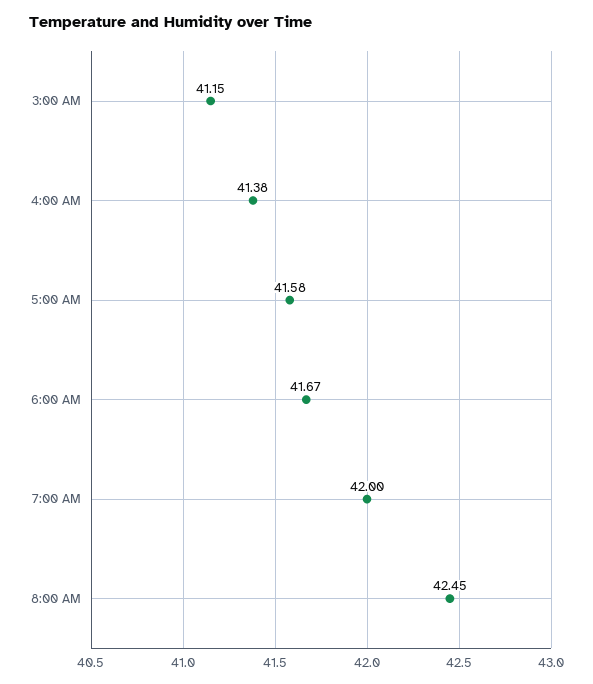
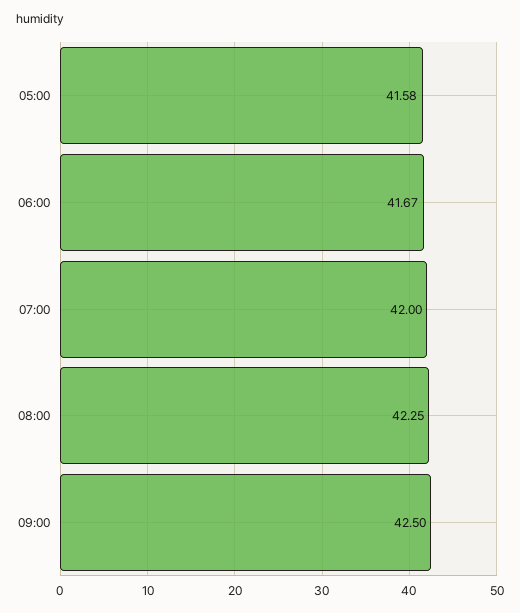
3:00 AM: 41.15 -> none
4:00 AM: 41.38 -> none
8:00 AM: 42.45 -> 42.25
09:00: none -> 42.5

